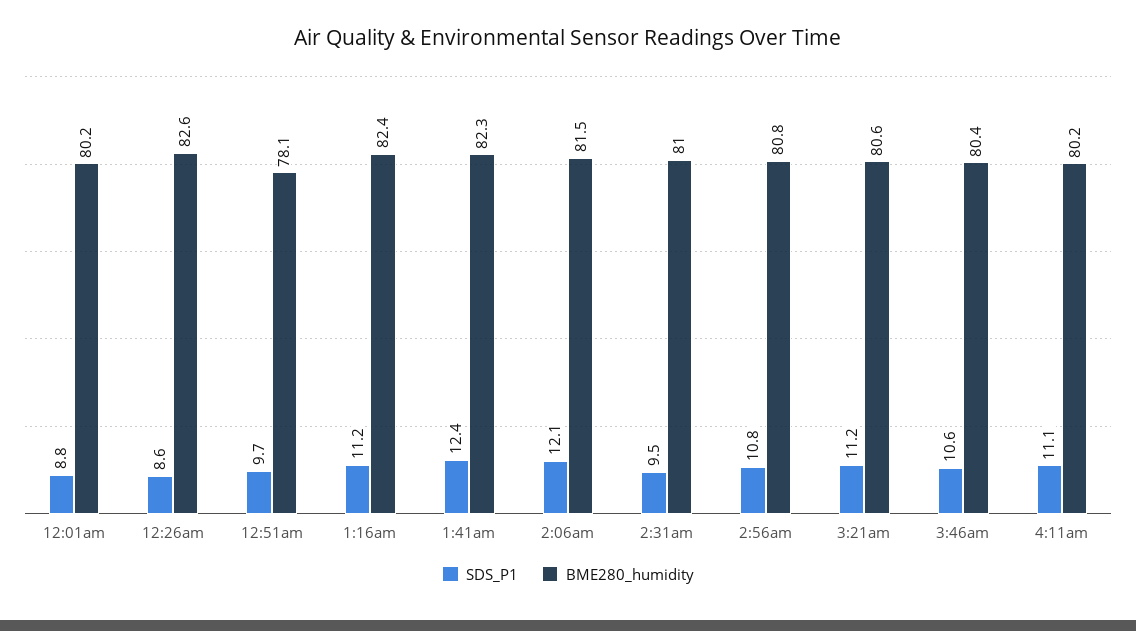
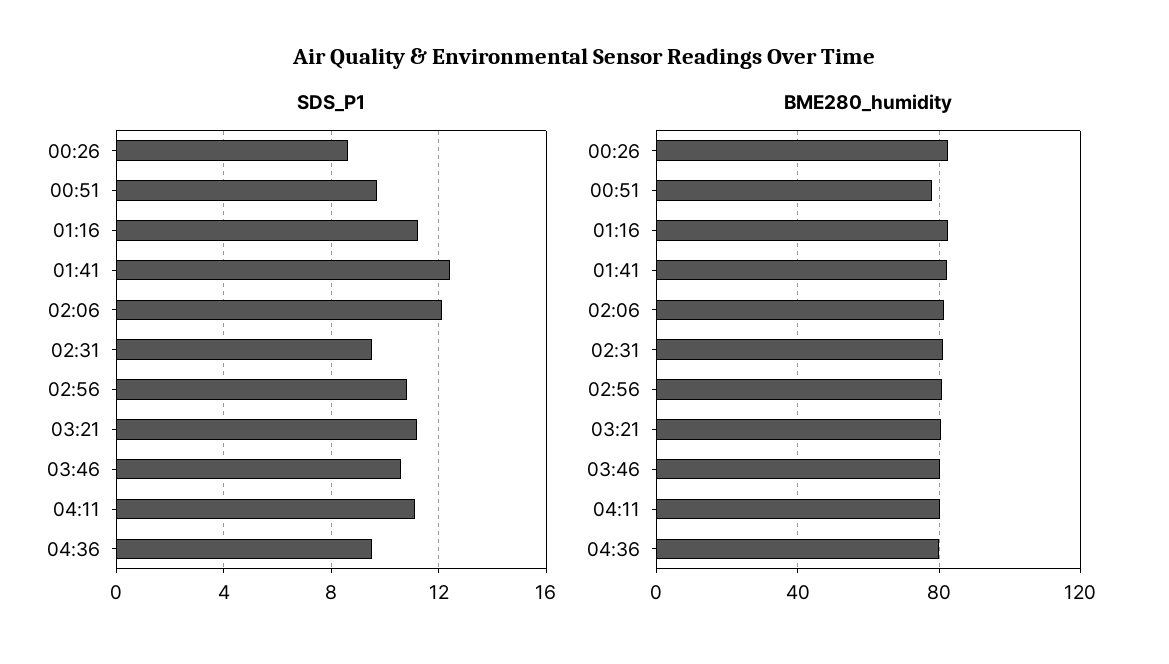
SDS_P1, 12:01am: 8.8 -> none
BME280_humidity, 12:01am: 80.2 -> none
SDS_P1, 04:36: none -> 9.5
BME280_humidity, 04:36: none -> 80

